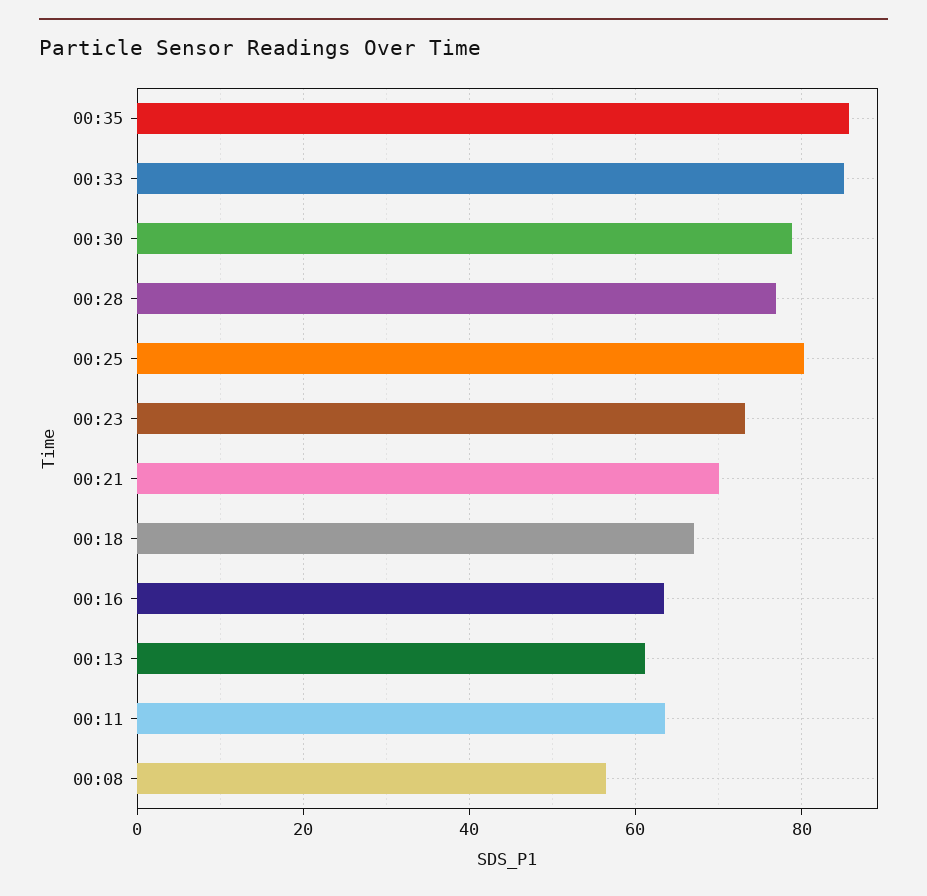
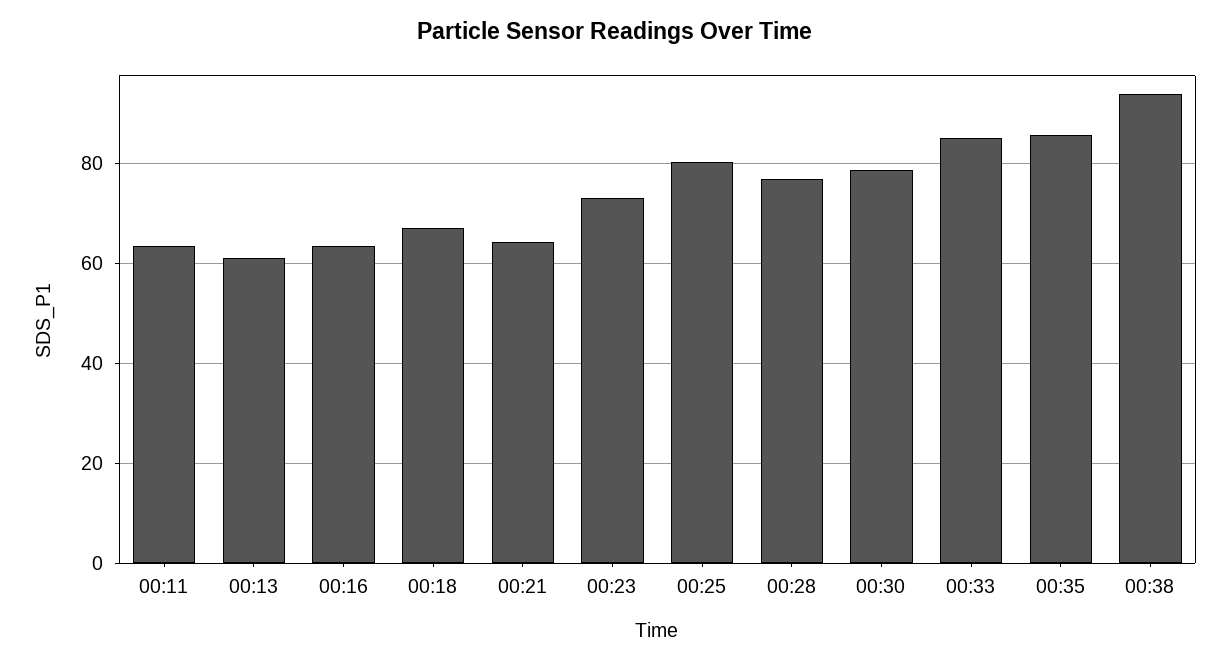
00:21: 70 -> 64
00:08: 56 -> none
00:38: none -> 94

